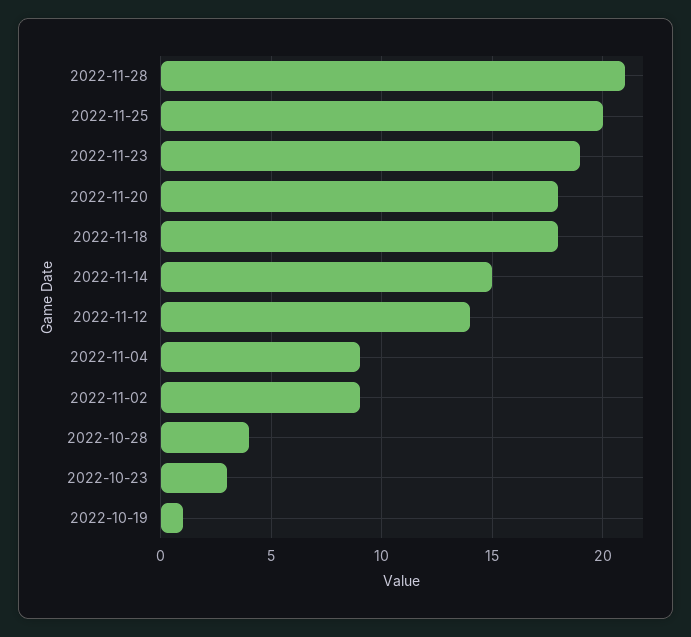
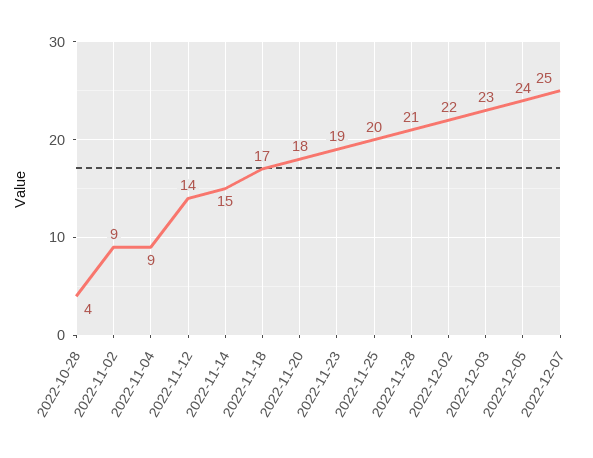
2022-11-18: 18 -> 17
2022-10-23: 3 -> none
2022-10-19: 1 -> none
2022-12-02: none -> 22
2022-12-03: none -> 23
2022-12-05: none -> 24
2022-12-07: none -> 25

